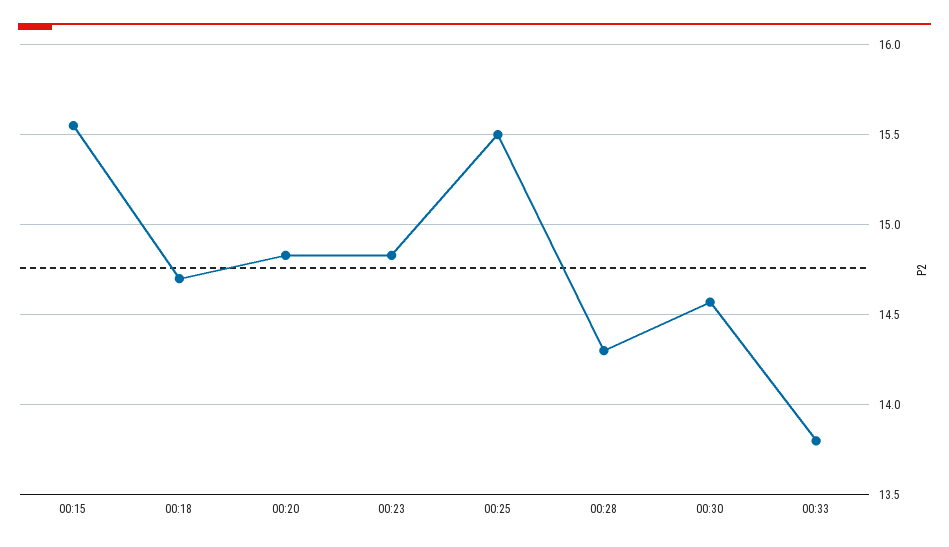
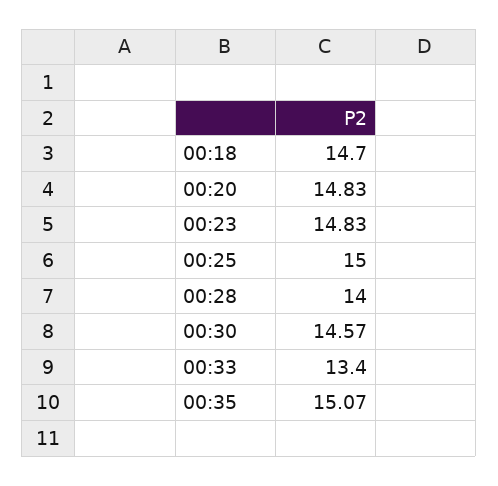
00:15: 15.55 -> none
00:25: 15.5 -> 15
00:28: 14.3 -> 14
00:33: 13.8 -> 13.4
00:35: none -> 15.07

